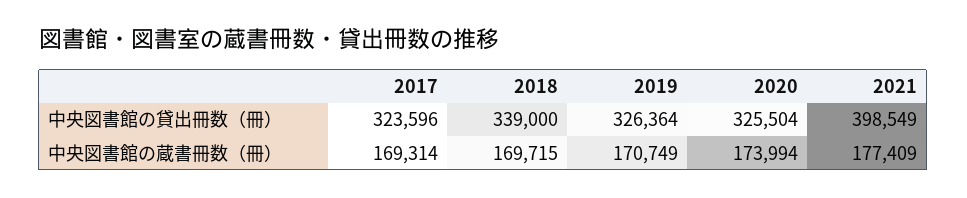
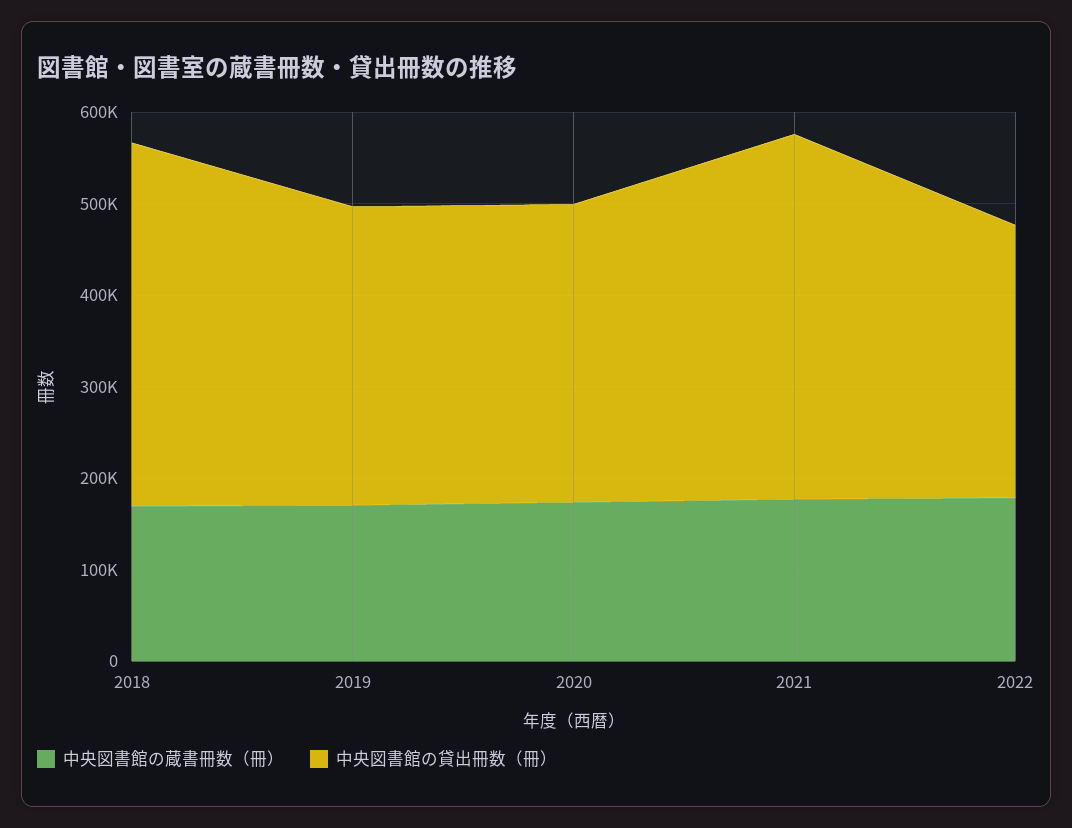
中央図書館の貸出冊数（冊）, 2017: 323596 -> none
中央図書館の貸出冊数（冊）, 2018: 339000 -> 400000
中央図書館の蔵書冊数（冊）, 2017: 169314 -> none
中央図書館の蔵書冊数（冊）, 2022: none -> 180000
中央図書館の貸出冊数（冊）, 2022: none -> 300000

